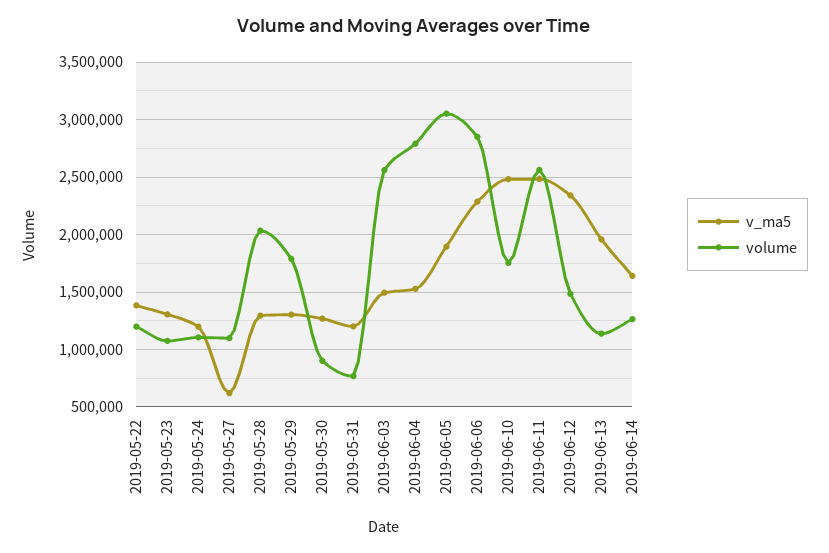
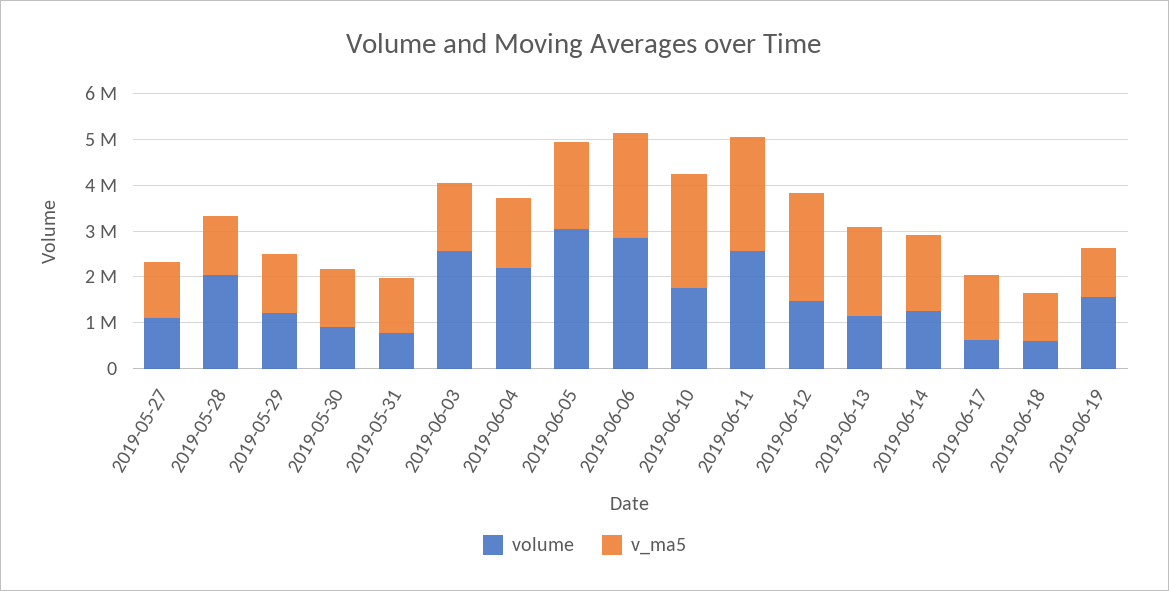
v_ma5, 2019-05-22: 1400000 -> none
volume, 2019-05-22: 1200000 -> none
v_ma5, 2019-05-23: 1300000 -> none
volume, 2019-05-23: 1100000 -> none
v_ma5, 2019-05-24: 1200000 -> none
volume, 2019-05-24: 1100000 -> none
v_ma5, 2019-05-27: 600000 -> 1200000
volume, 2019-05-29: 1800000 -> 1200000
volume, 2019-06-04: 2800000 -> 2200000
volume, 2019-06-17: none -> 600000
v_ma5, 2019-06-17: none -> 1400000
volume, 2019-06-18: none -> 600000
v_ma5, 2019-06-18: none -> 1000000
volume, 2019-06-19: none -> 1600000
v_ma5, 2019-06-19: none -> 1000000

